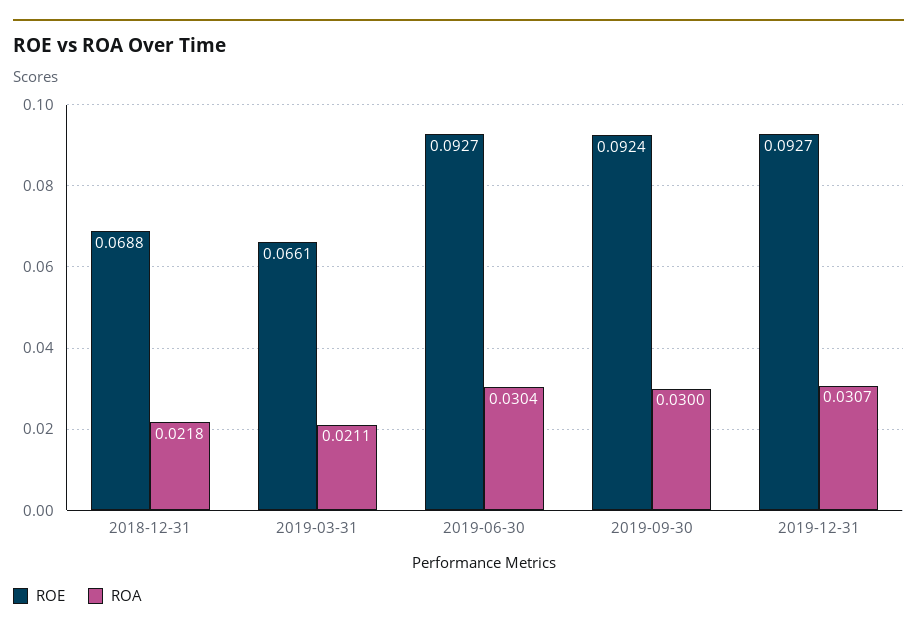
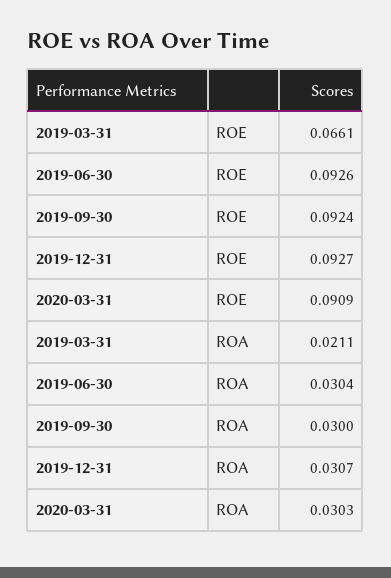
ROE, 2018-12-31: 0.0688 -> none
ROA, 2018-12-31: 0.0218 -> none
ROE, 2019-06-30: 0.0927 -> 0.0926
ROE, 2020-03-31: none -> 0.0909
ROA, 2020-03-31: none -> 0.0303

